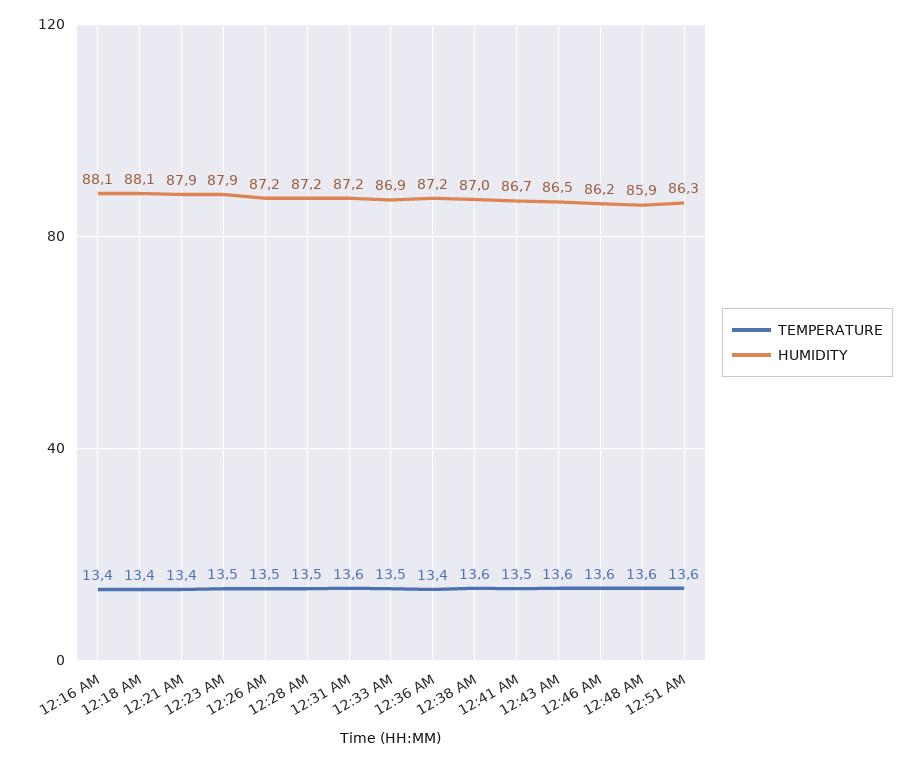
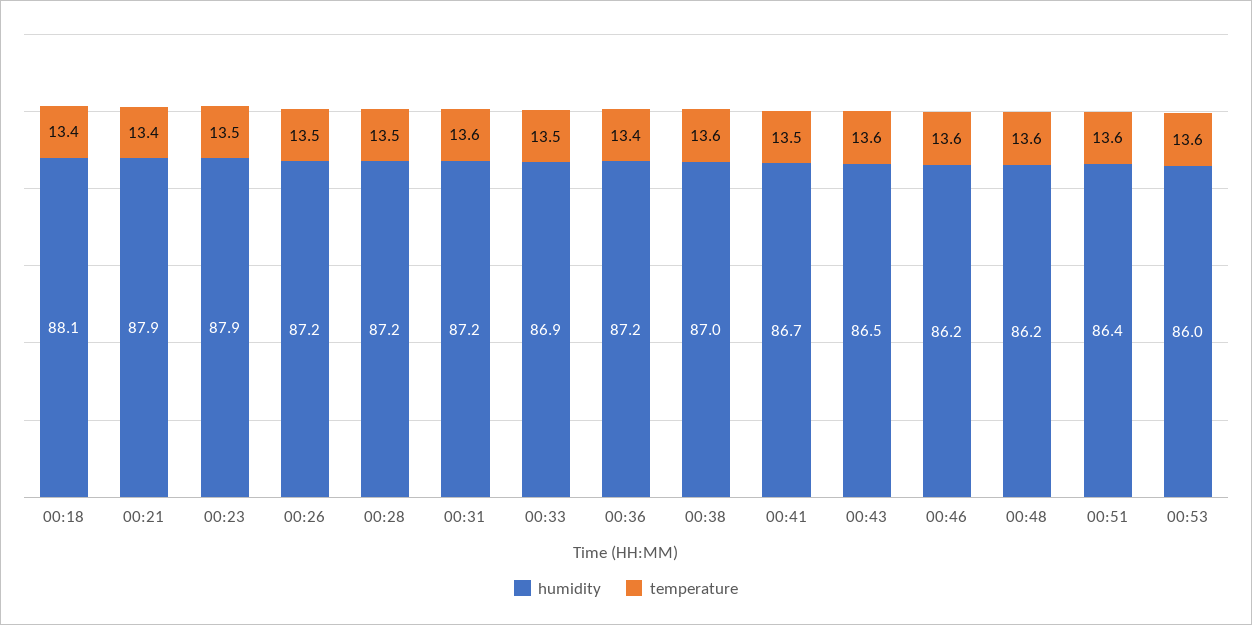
TEMPERATURE, 12:16 AM: 13.4 -> none
HUMIDITY, 12:16 AM: 88.1 -> none
HUMIDITY, 12:48 AM: 85.9 -> 86.2
HUMIDITY, 12:51 AM: 86.3 -> 86.4
HUMIDITY, 00:53: none -> 86
TEMPERATURE, 00:53: none -> 13.6

